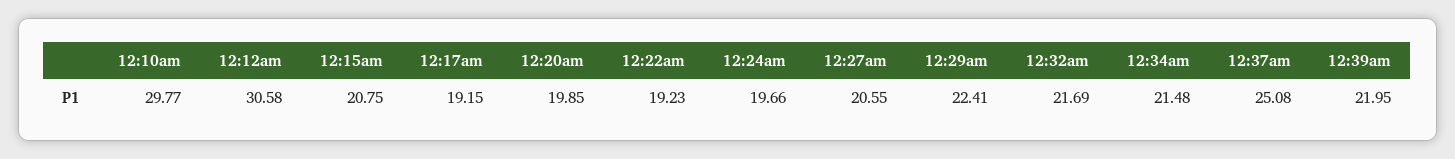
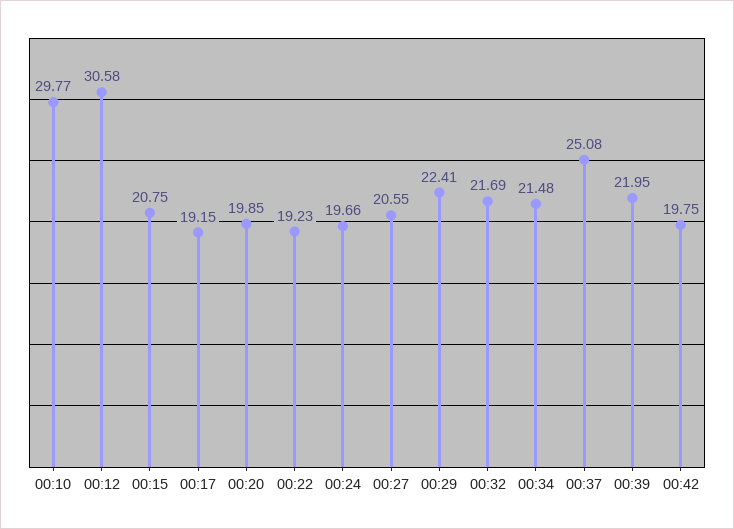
00:42: none -> 19.75

